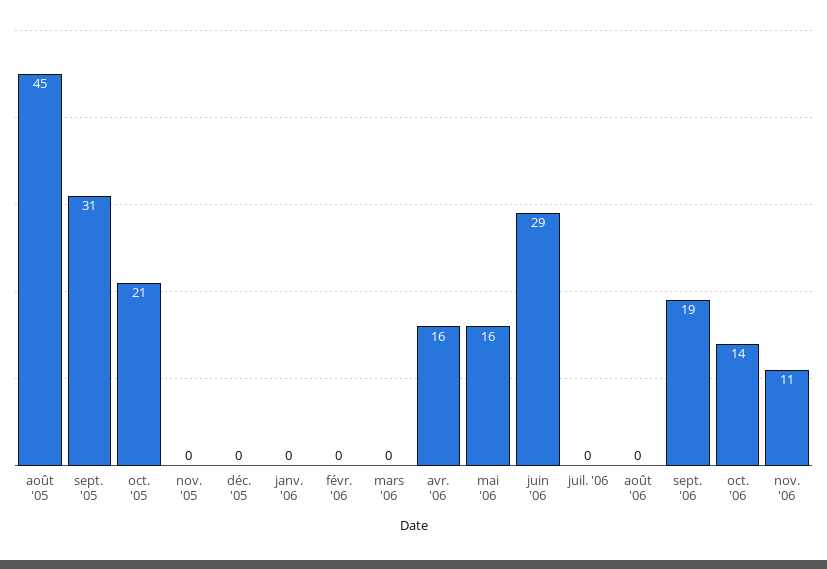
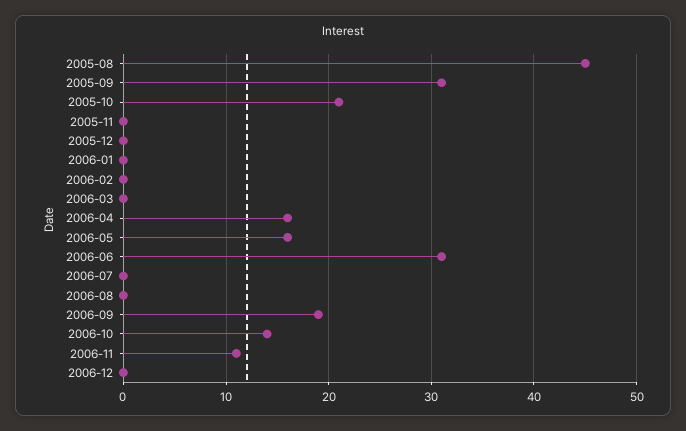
juin '06: 29 -> 31
2006-12: none -> 0

